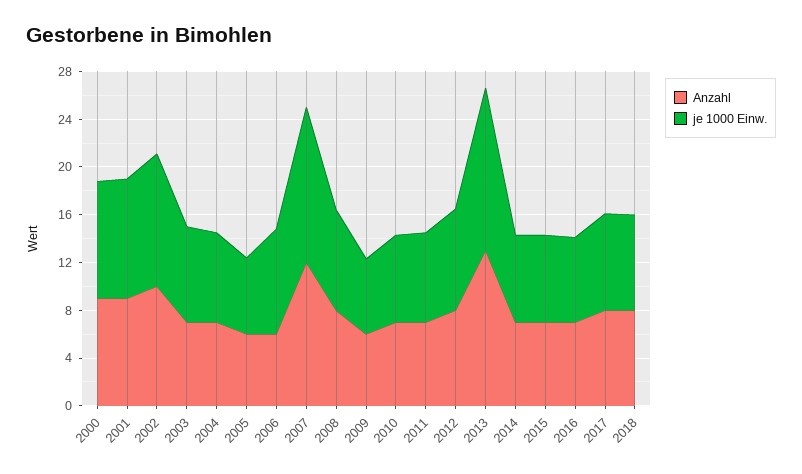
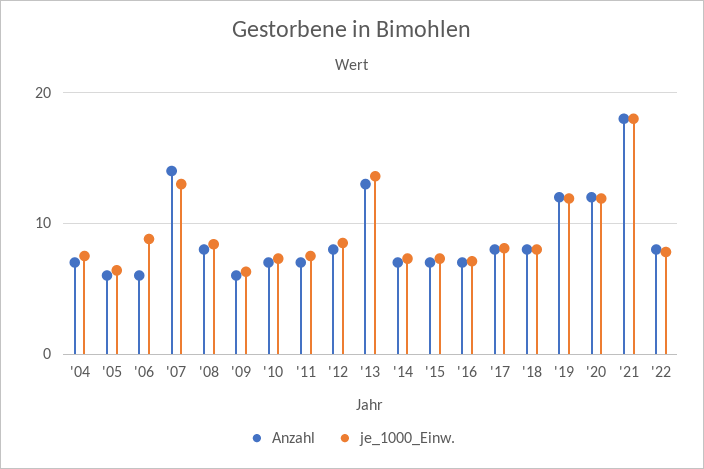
Anzahl, 2000: 9 -> none
je 1000 Einw., 2000: 10 -> none
Anzahl, 2001: 9 -> none
je 1000 Einw., 2001: 10 -> none
Anzahl, 2002: 10 -> none
je 1000 Einw., 2002: 11 -> none
Anzahl, 2003: 7 -> none
je 1000 Einw., 2003: 8 -> none
Anzahl, 2007: 12 -> 14
Anzahl, '19: none -> 12
je 1000 Einw., '19: none -> 12
Anzahl, '20: none -> 12
je 1000 Einw., '20: none -> 12
Anzahl, '21: none -> 18
je 1000 Einw., '21: none -> 18
Anzahl, '22: none -> 8
je 1000 Einw., '22: none -> 8

